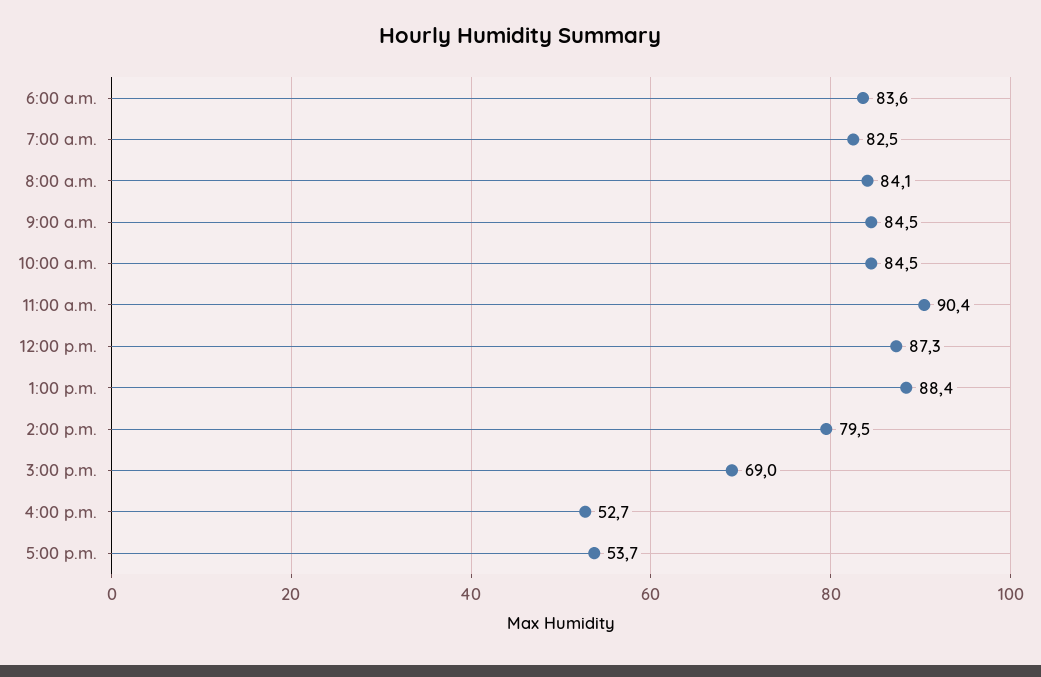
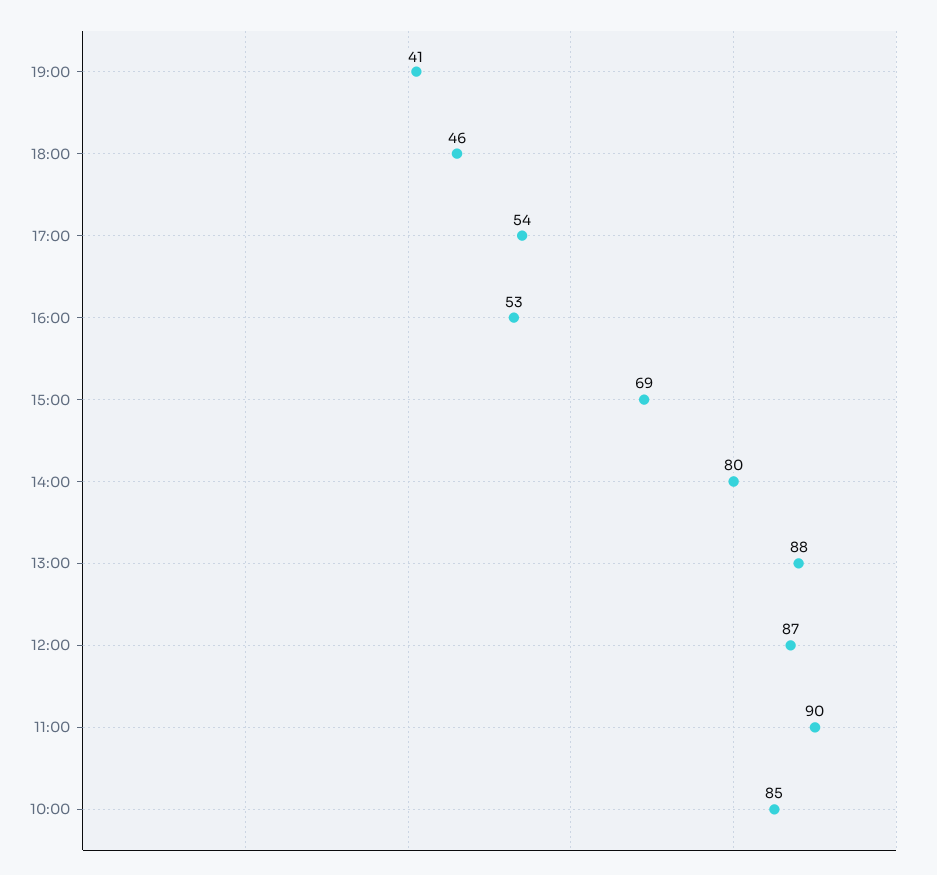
6:00 a.m.: 83.6 -> none
7:00 a.m.: 82.5 -> none
8:00 a.m.: 84.1 -> none
9:00 a.m.: 84.5 -> none
19:00: none -> 41
18:00: none -> 46

